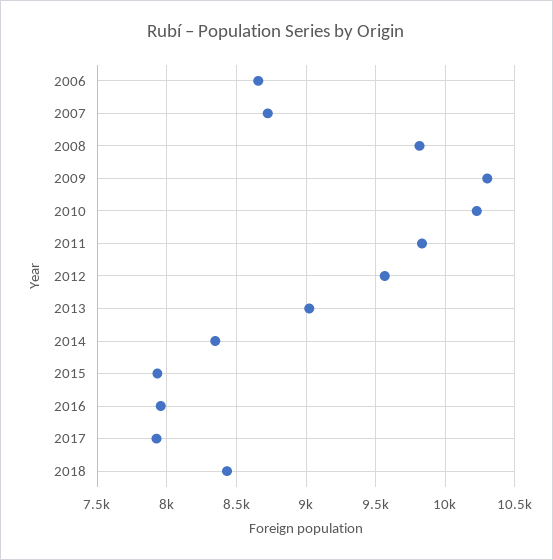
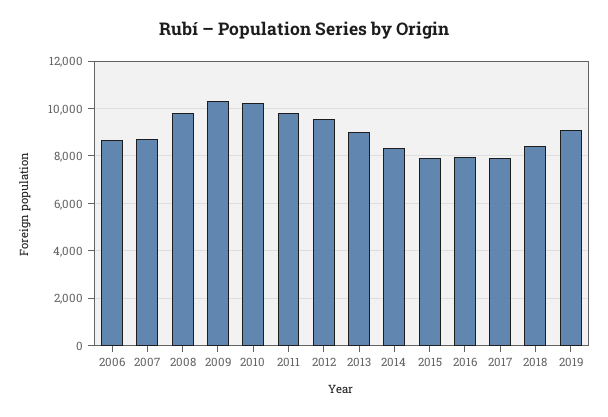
2019: none -> 9000

